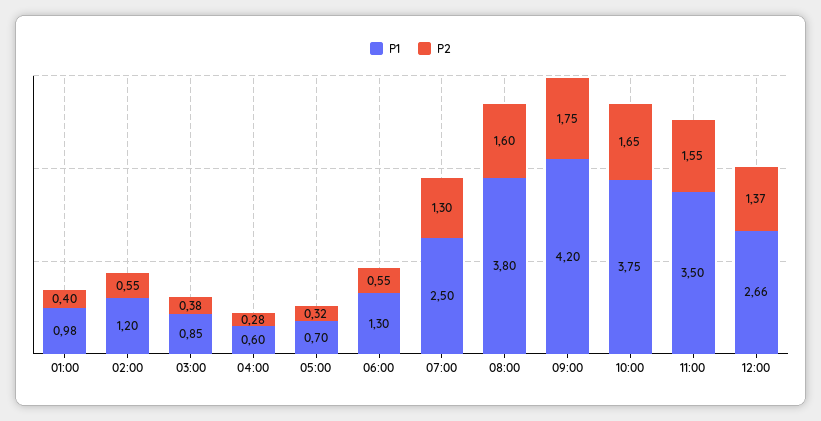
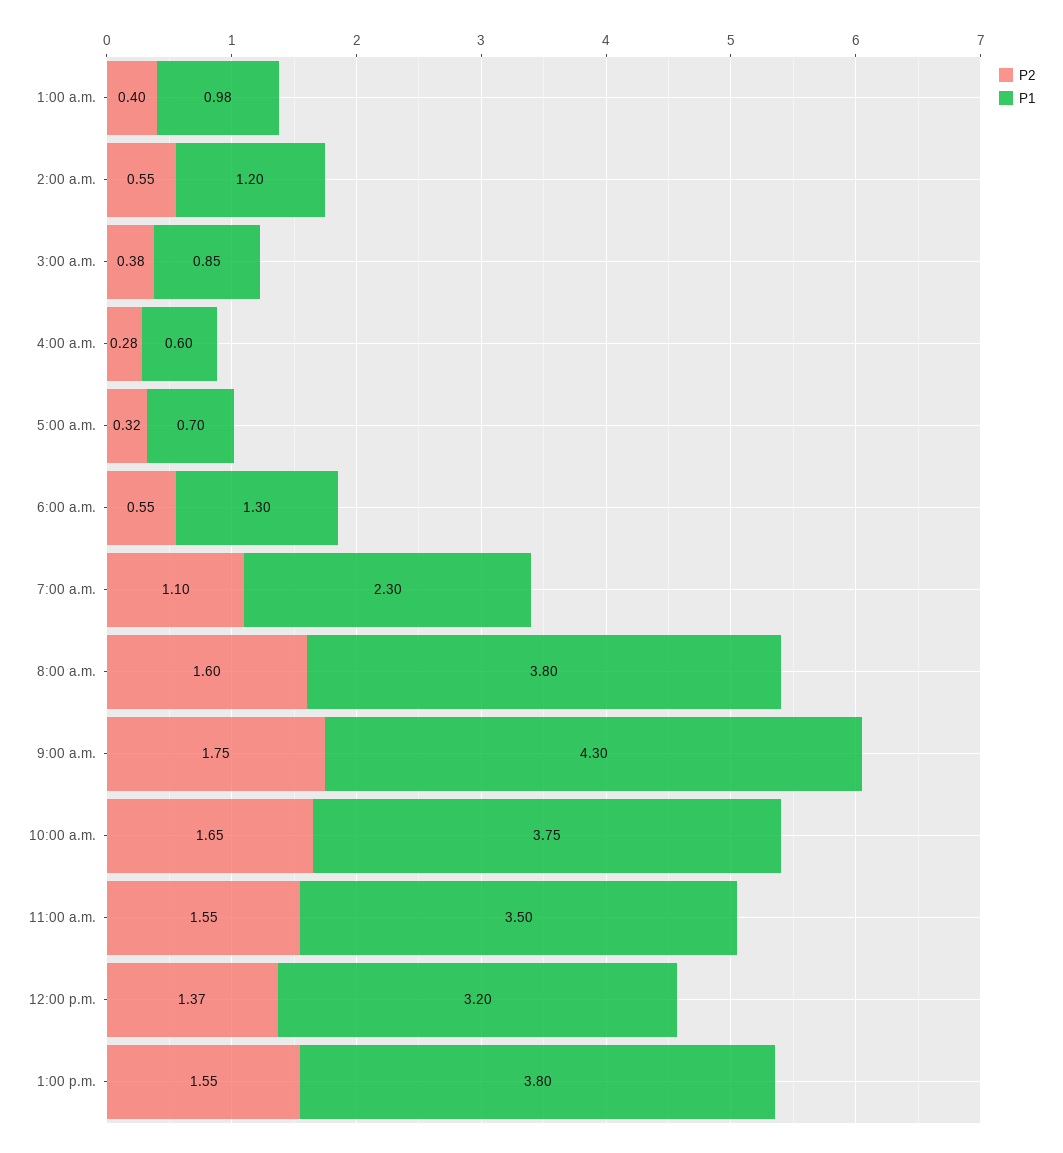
P1, 07:00: 2.5 -> 2.3
P2, 07:00: 1.3 -> 1.1
P1, 09:00: 4.2 -> 4.3
P1, 12:00: 2.66 -> 3.2
P2, 1:00 p.m.: none -> 1.55
P1, 1:00 p.m.: none -> 3.8

